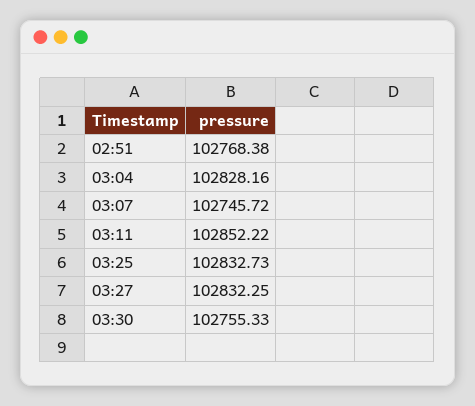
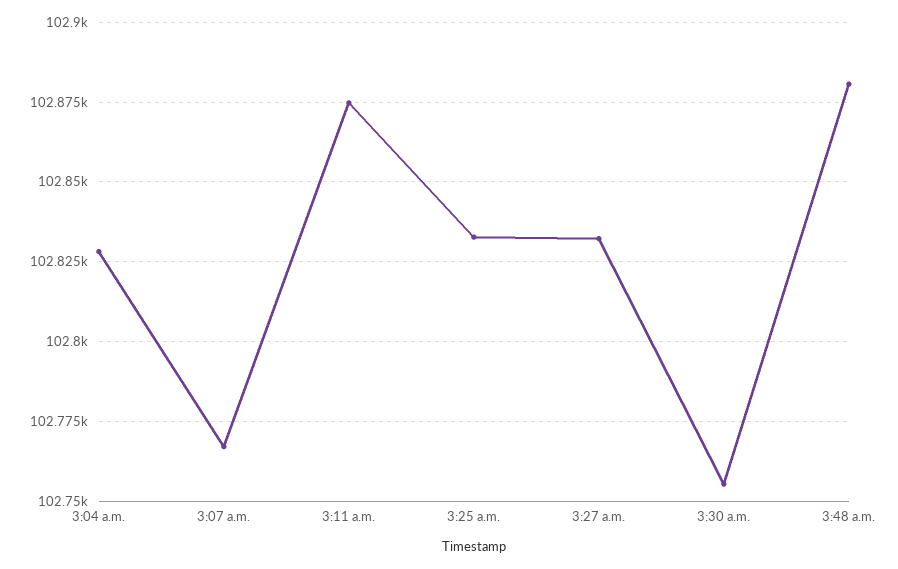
02:51: 102768.38 -> none
03:07: 102745.72 -> 102767.5
03:11: 102852.22 -> 102875
3:48 a.m.: none -> 102880

